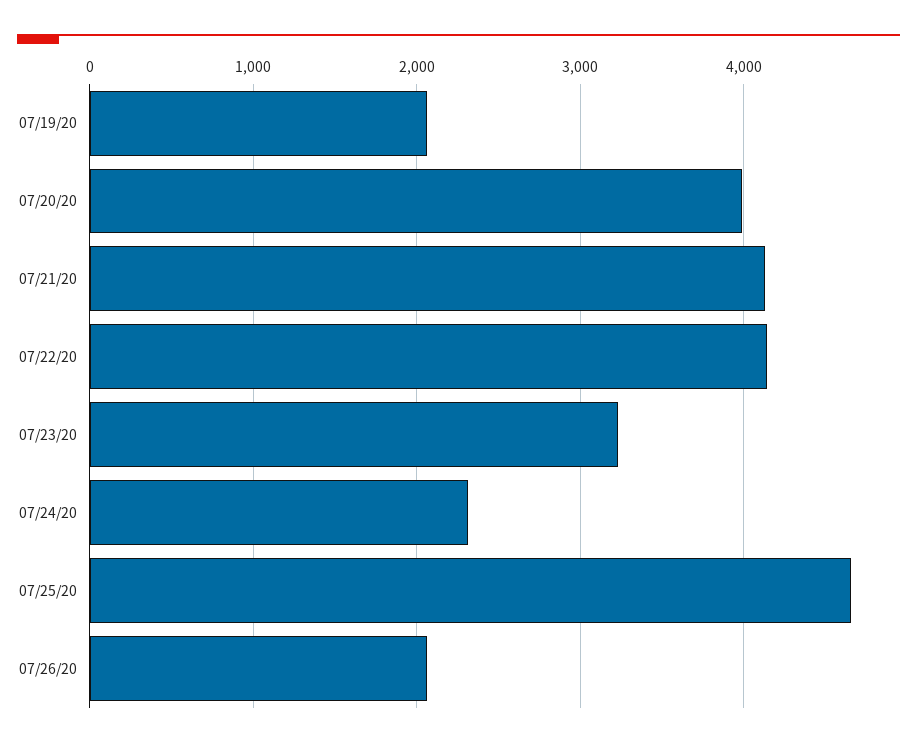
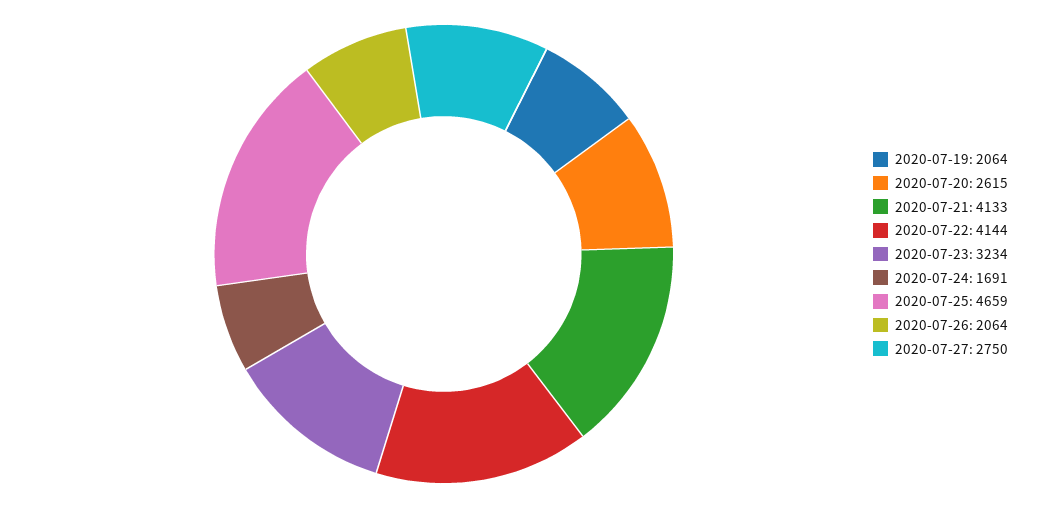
07/20/20: 4000 -> 2615
07/24/20: 2300 -> 1691
2020-07-27: none -> 2750

